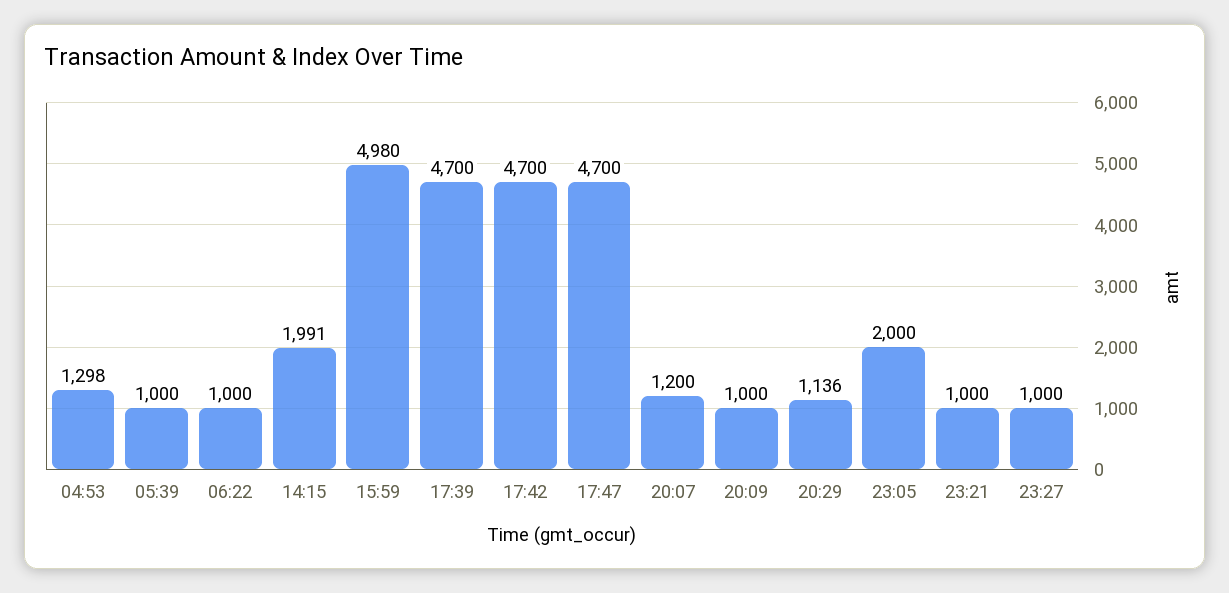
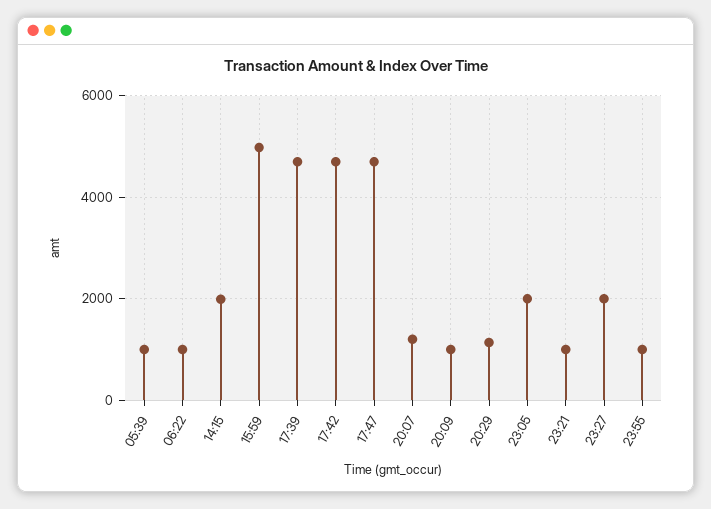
04:53: 1298 -> none
23:27: 1000 -> 2000
23:55: none -> 1000

